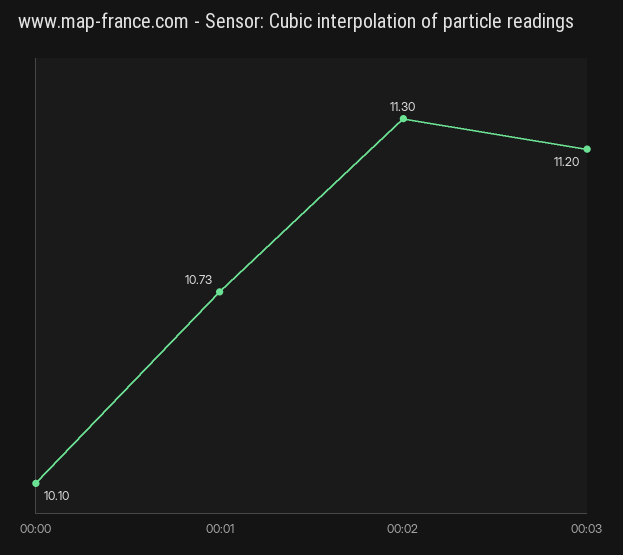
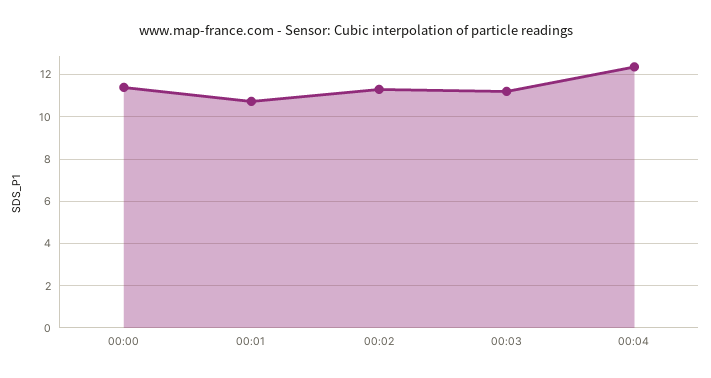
00:00: 10.1 -> 11.5
00:04: none -> 12.5

